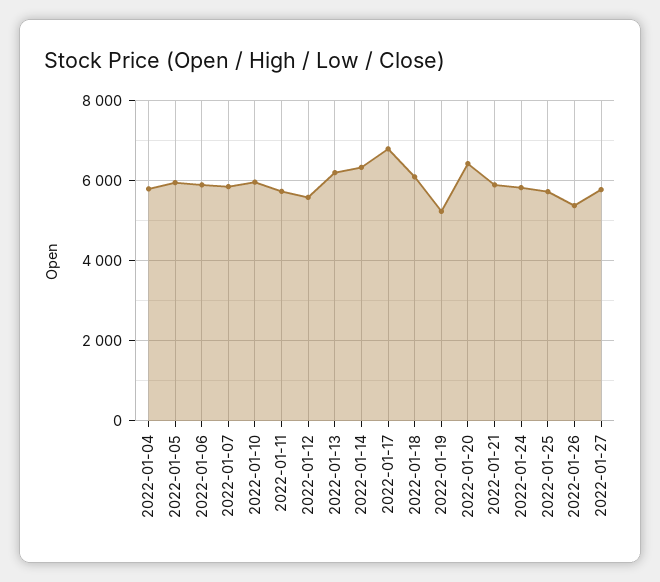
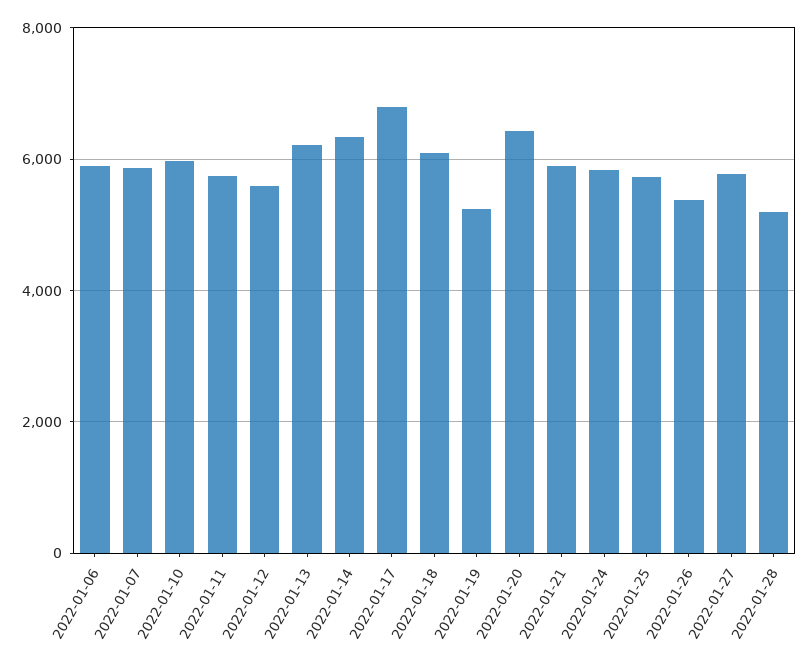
2022-01-04: 5800 -> none
2022-01-05: 6000 -> none
2022-01-28: none -> 5200

